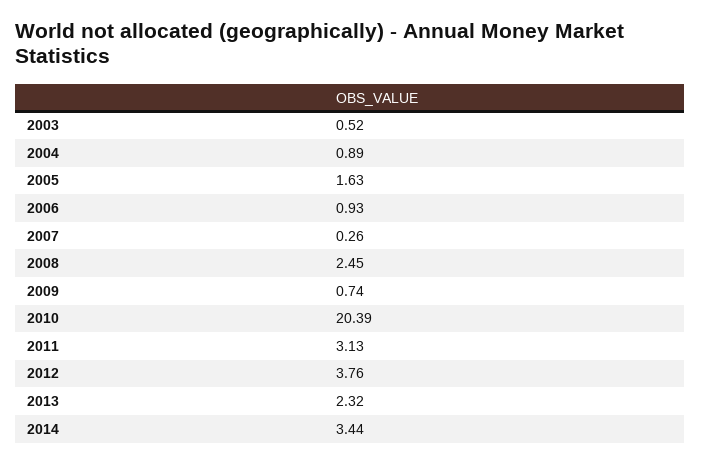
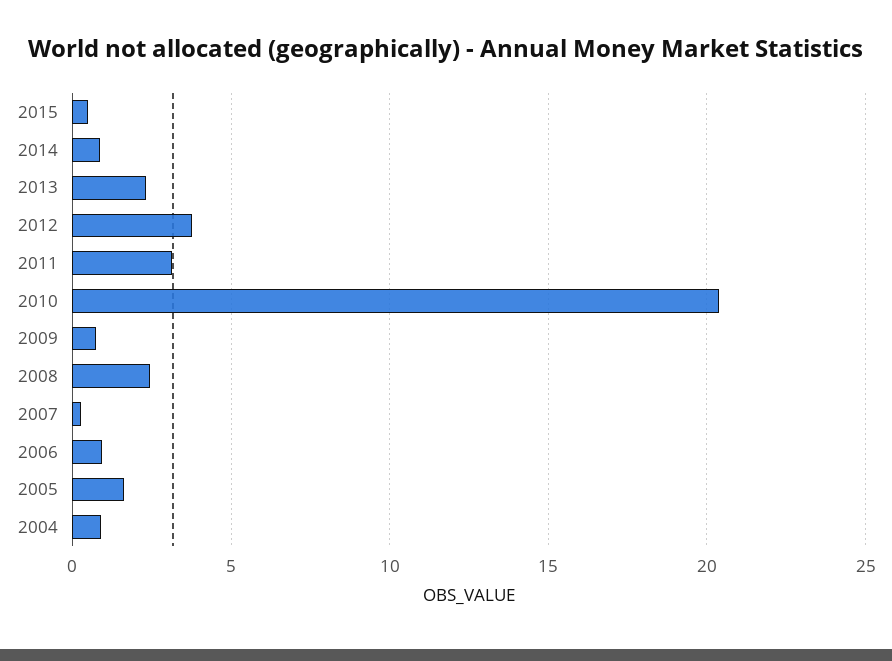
2003: 0.52 -> none
2014: 3.44 -> 1
2015: none -> 0.5

